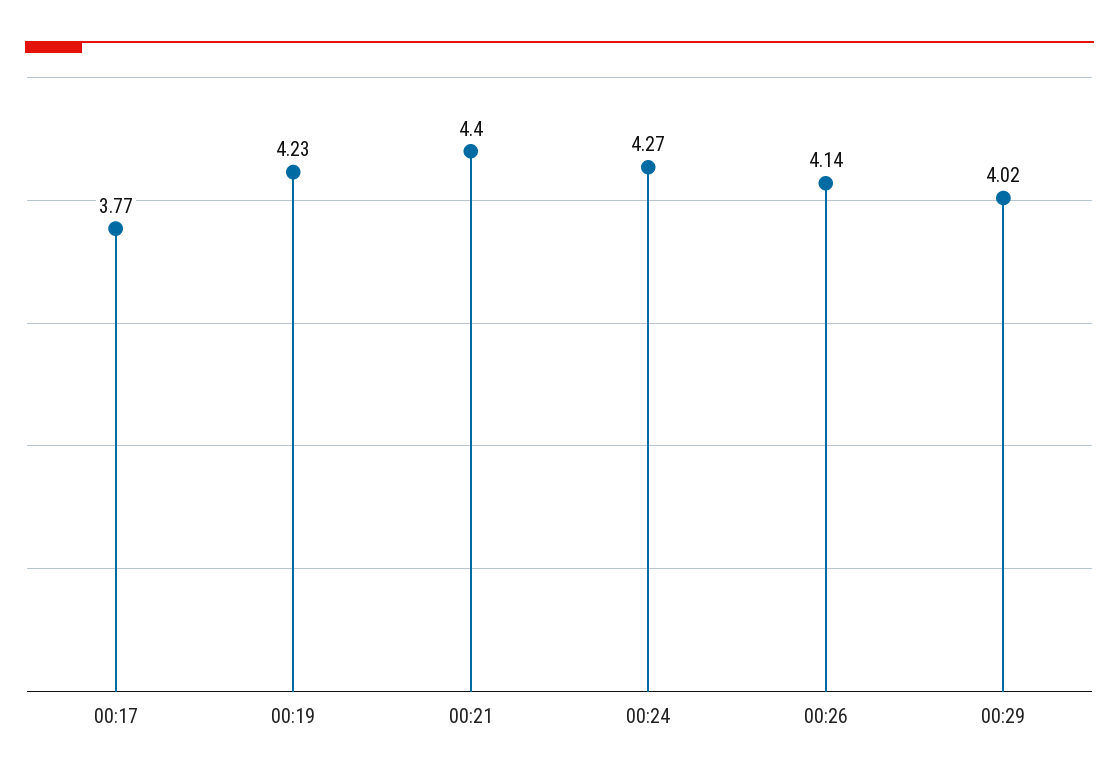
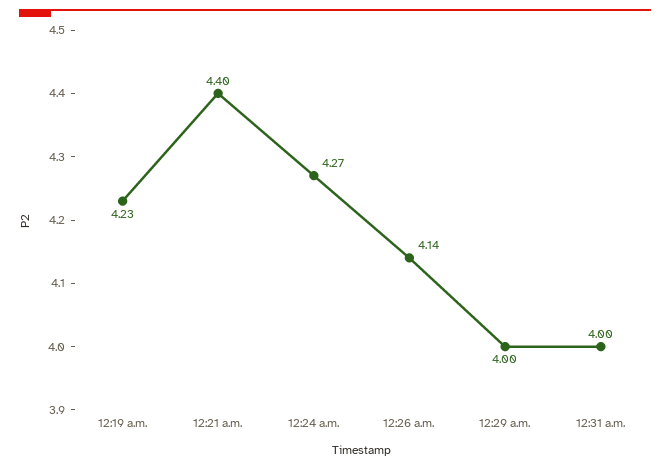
00:17: 3.77 -> none
00:29: 4.02 -> 4
12:31 a.m.: none -> 4

